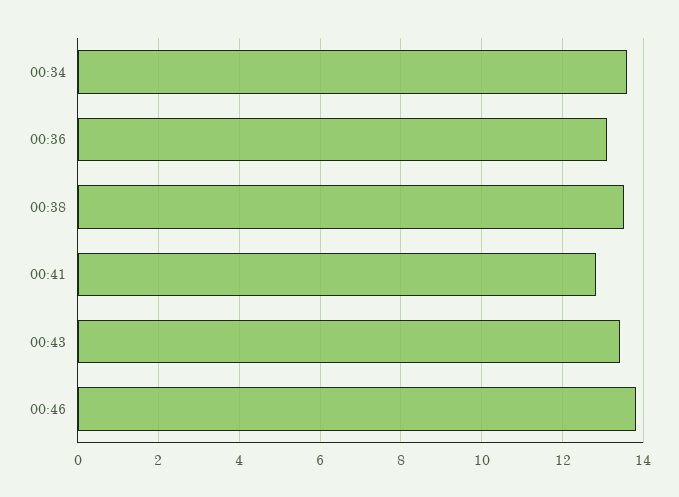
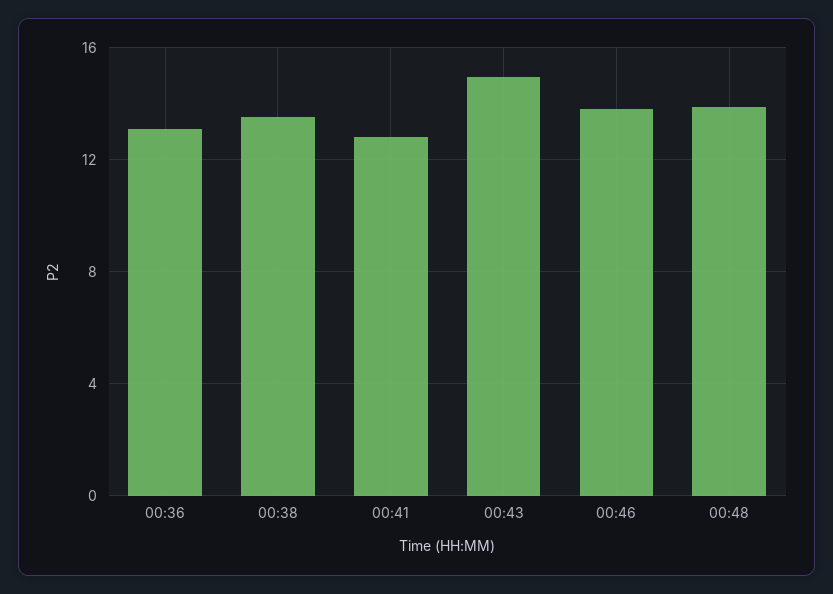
00:34: 13.6 -> none
00:43: 13.4 -> 15
00:48: none -> 14

